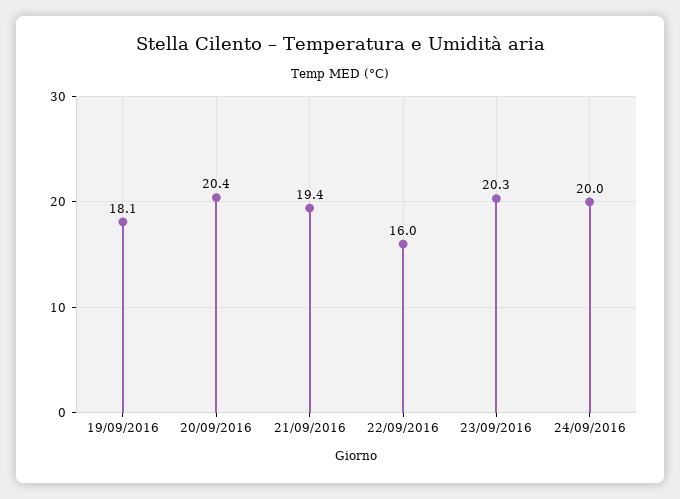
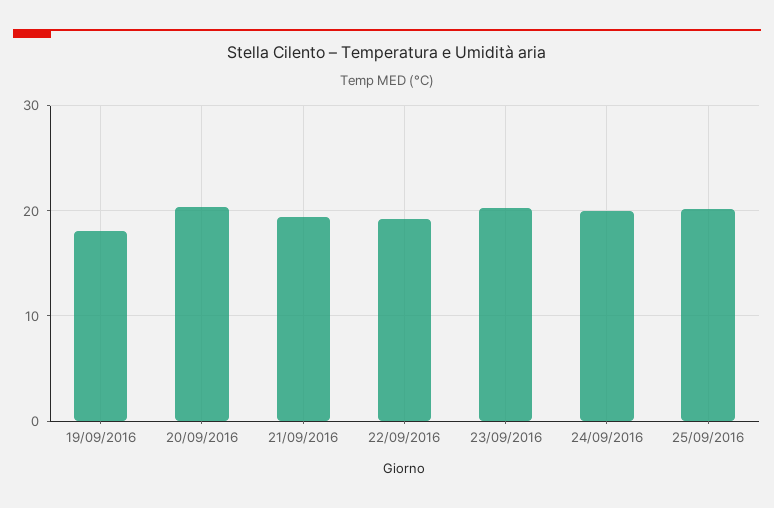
22/09/2016: 16 -> 19
25/09/2016: none -> 20

